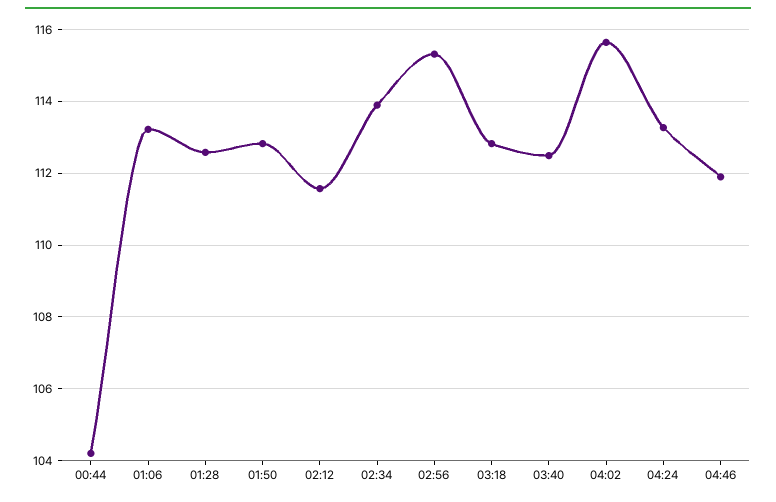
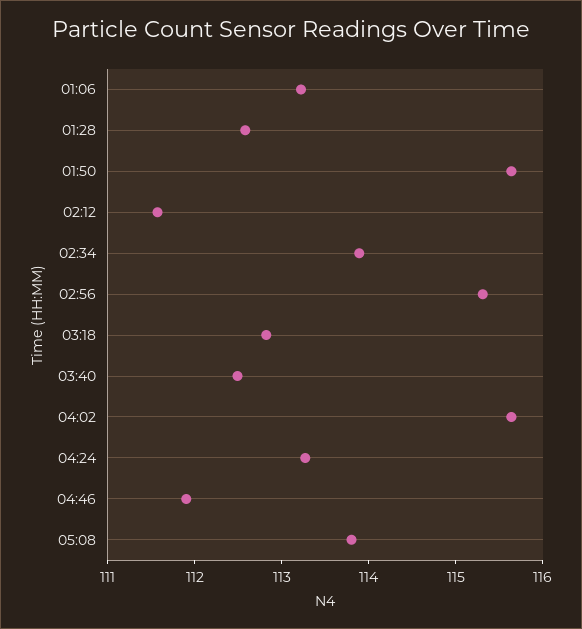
00:44: 104.2 -> none
01:50: 112.8 -> 115.6
05:08: none -> 113.8

